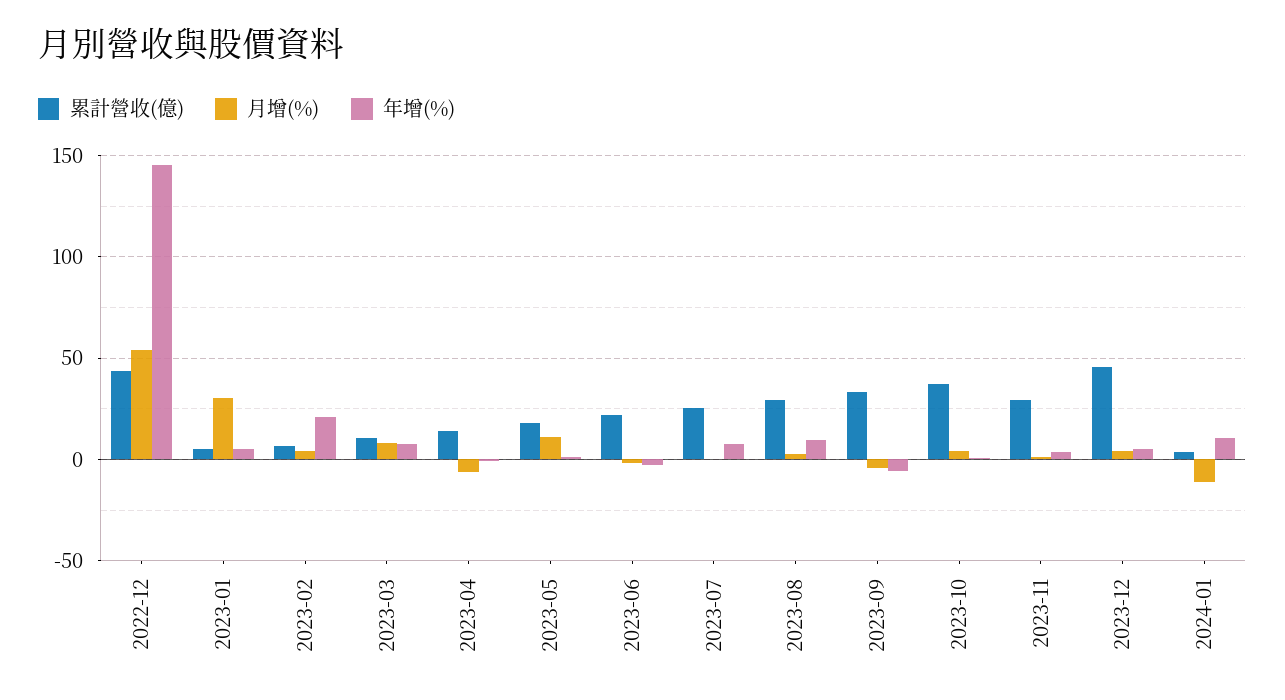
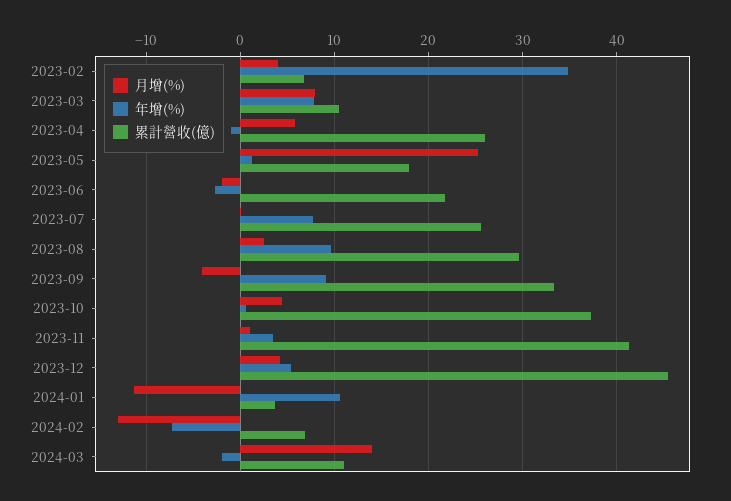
累計營收(億), 2022-12: 45 -> none
月增(%), 2022-12: 55 -> none
年增(%), 2022-12: 145 -> none
累計營收(億), 2023-01: 5 -> none
月增(%), 2023-01: 30 -> none
年增(%), 2023-01: 5 -> none
年增(%), 2023-02: 20 -> 35
累計營收(億), 2023-04: 15 -> 26
月增(%), 2023-04: -5 -> 6
月增(%), 2023-05: 10 -> 25
年增(%), 2023-09: -5 -> 9
累計營收(億), 2023-11: 30 -> 41
月增(%), 2024-02: none -> -13
年增(%), 2024-02: none -> -7
累計營收(億), 2024-02: none -> 7
月增(%), 2024-03: none -> 14
年增(%), 2024-03: none -> -2
累計營收(億), 2024-03: none -> 11

